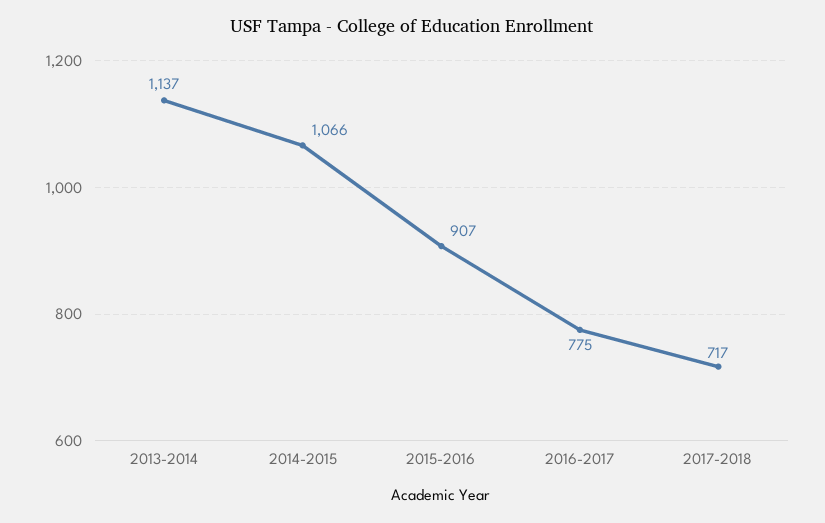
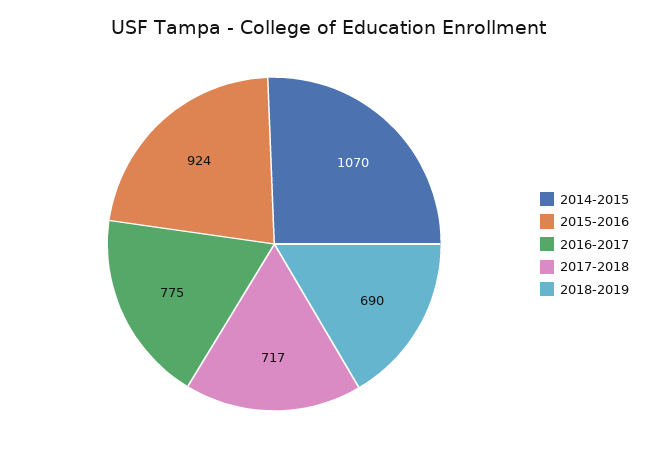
2013-2014: 1137 -> none
2014-2015: 1066 -> 1070
2015-2016: 907 -> 924
2018-2019: none -> 690

